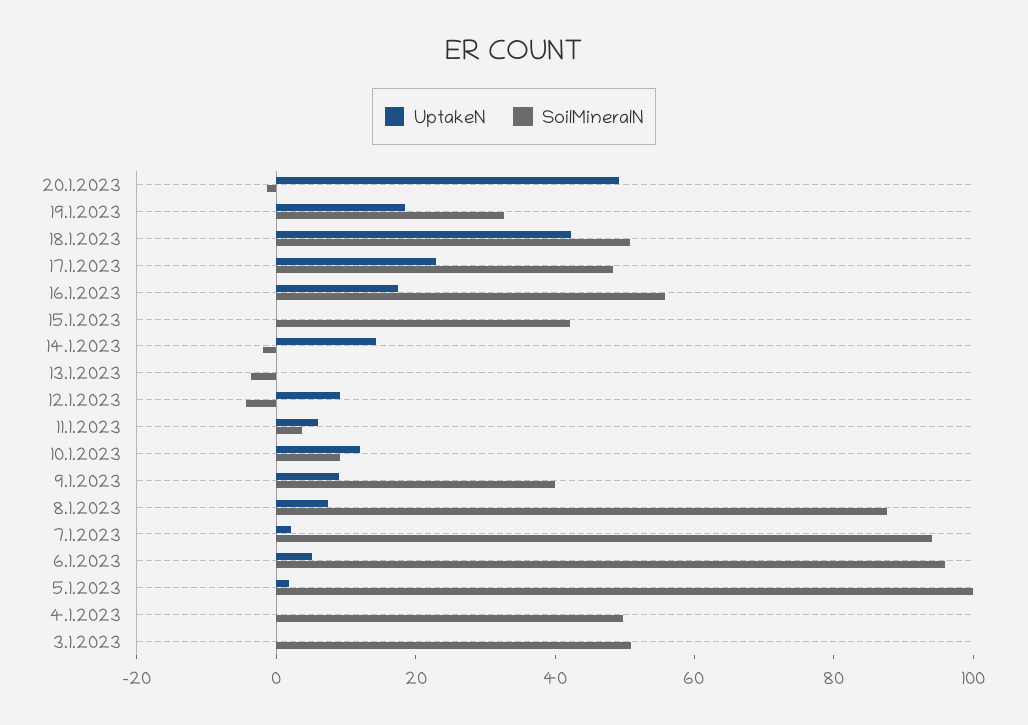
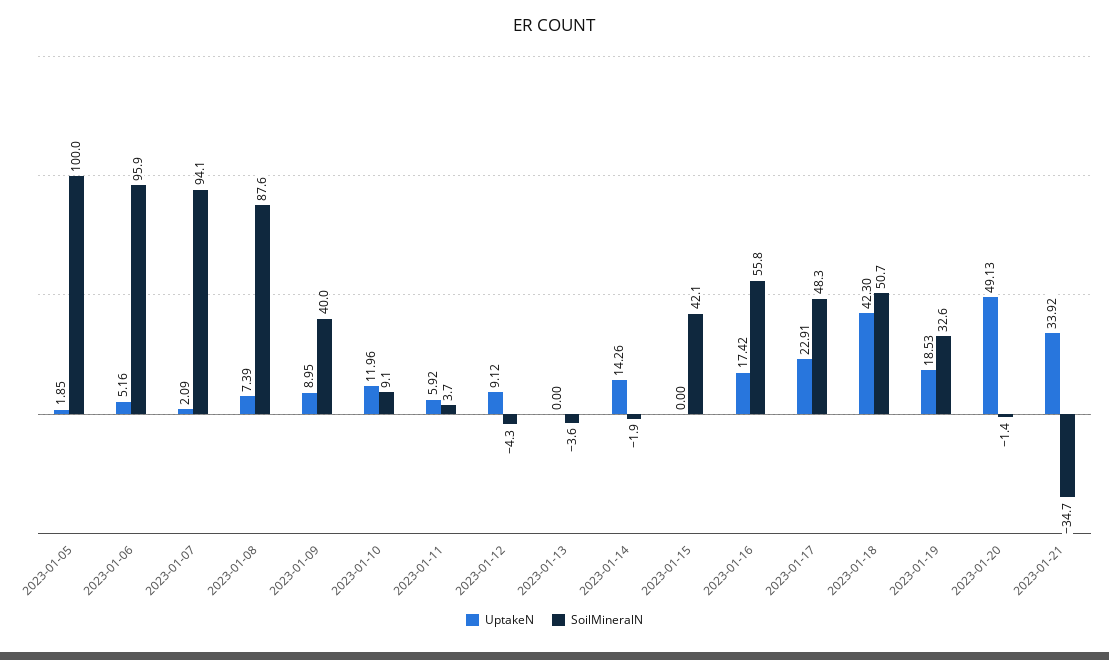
UptakeN, 4.1.2023: 0 -> none
SoilMineralN, 4.1.2023: 50 -> none
UptakeN, 3.1.2023: 0 -> none
SoilMineralN, 3.1.2023: 50 -> none
UptakeN, 2023-01-21: none -> 33.92
SoilMineralN, 2023-01-21: none -> -34.7

